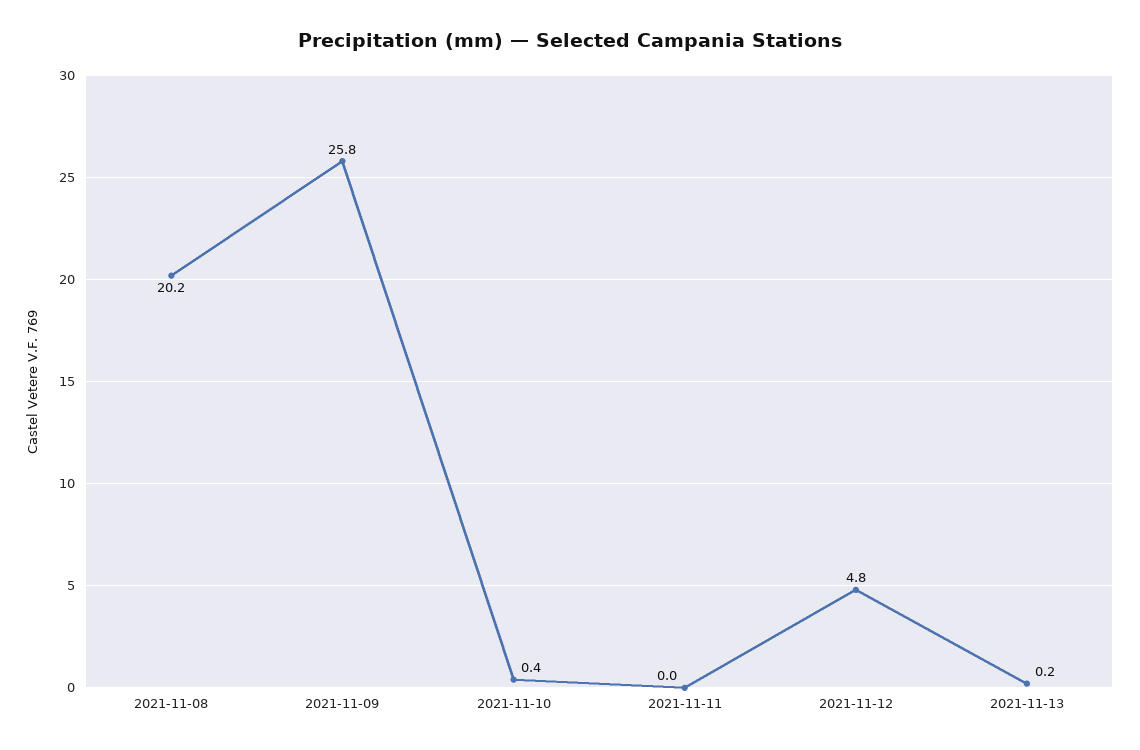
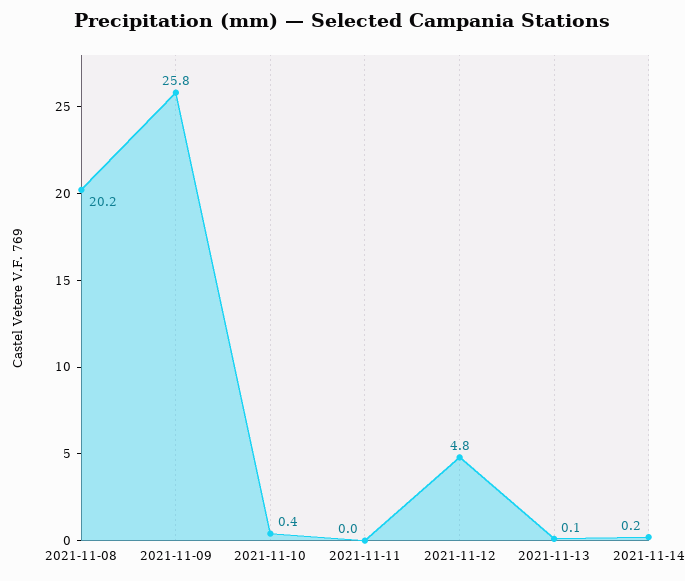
2021-11-13: 0.2 -> 0.1
2021-11-14: none -> 0.2

